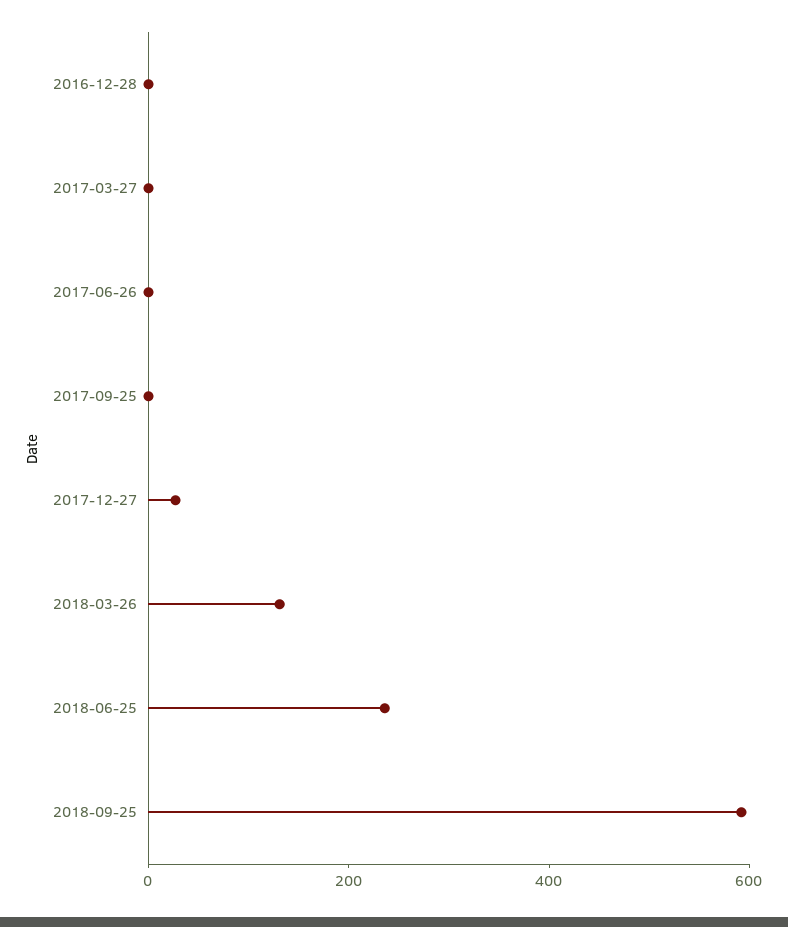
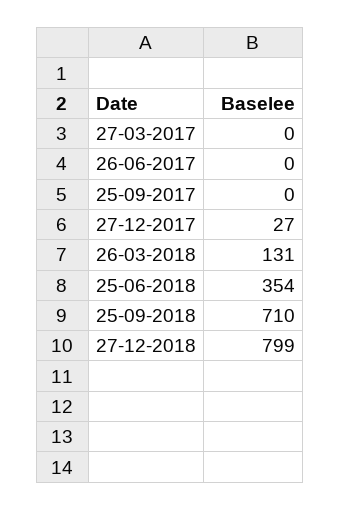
2016-12-28: 0 -> none
2018-06-25: 250 -> 354
2018-09-25: 600 -> 710
27-12-2018: none -> 799

